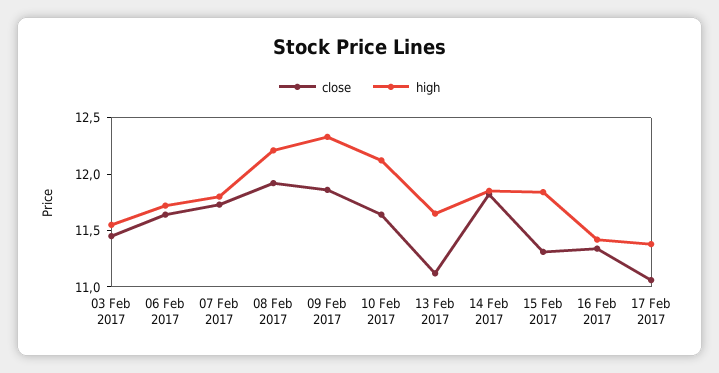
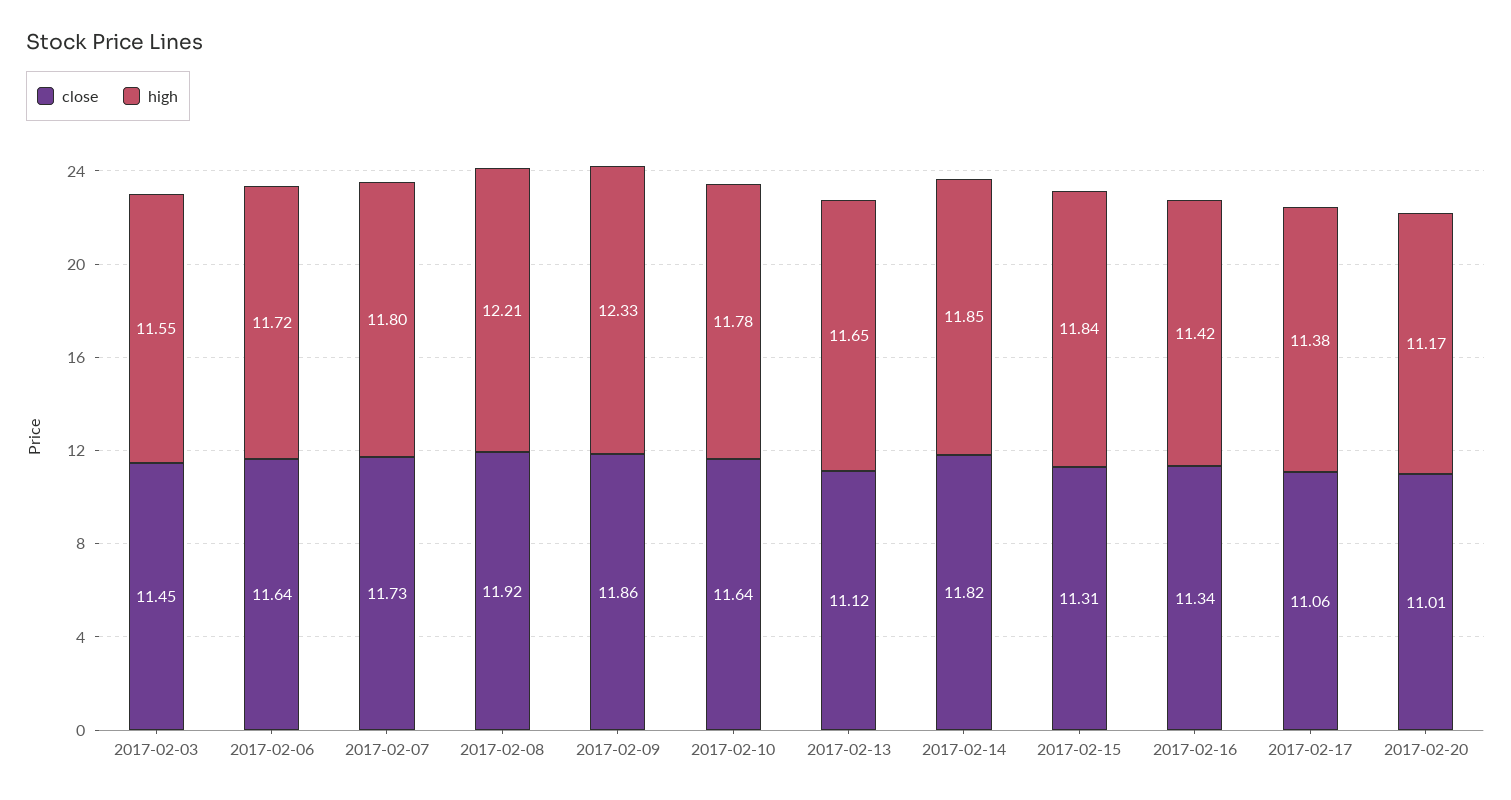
high, 10 Feb 2017: 12.1 -> 11.78
close, 2017-02-20: none -> 11.01
high, 2017-02-20: none -> 11.17

